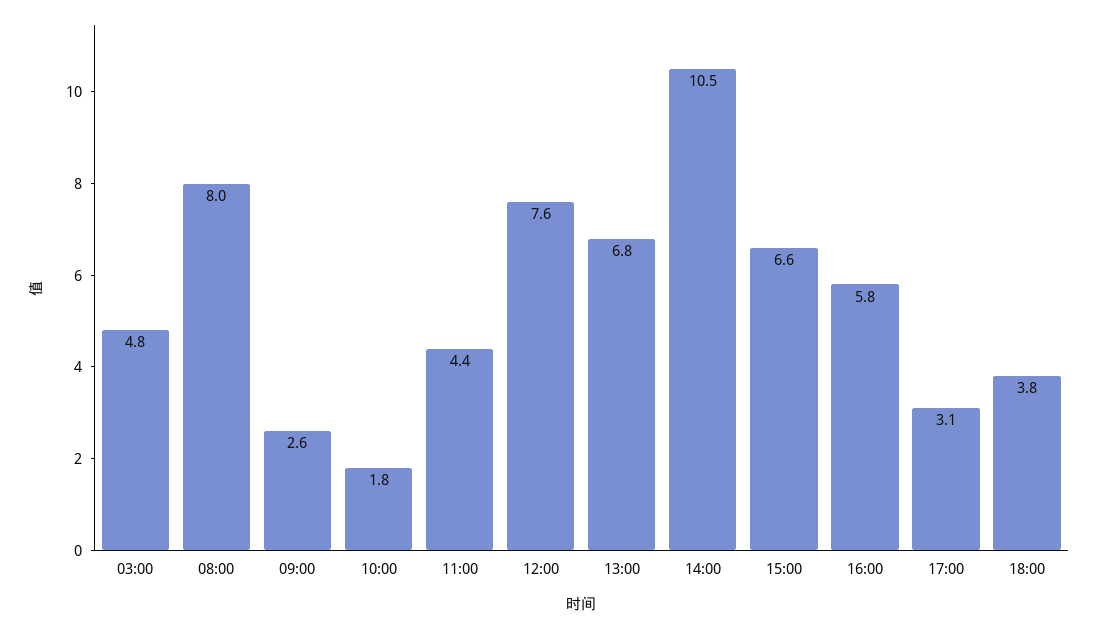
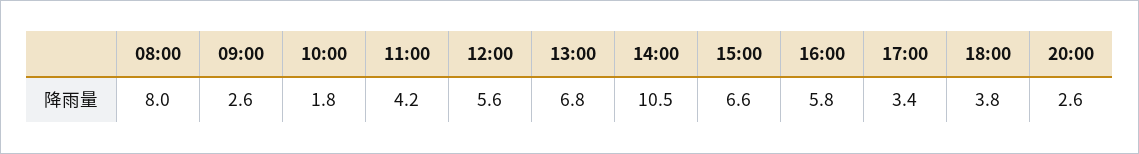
03:00: 4.8 -> none
11:00: 4.4 -> 4.2
12:00: 7.6 -> 5.6
17:00: 3.1 -> 3.4
20:00: none -> 2.6

